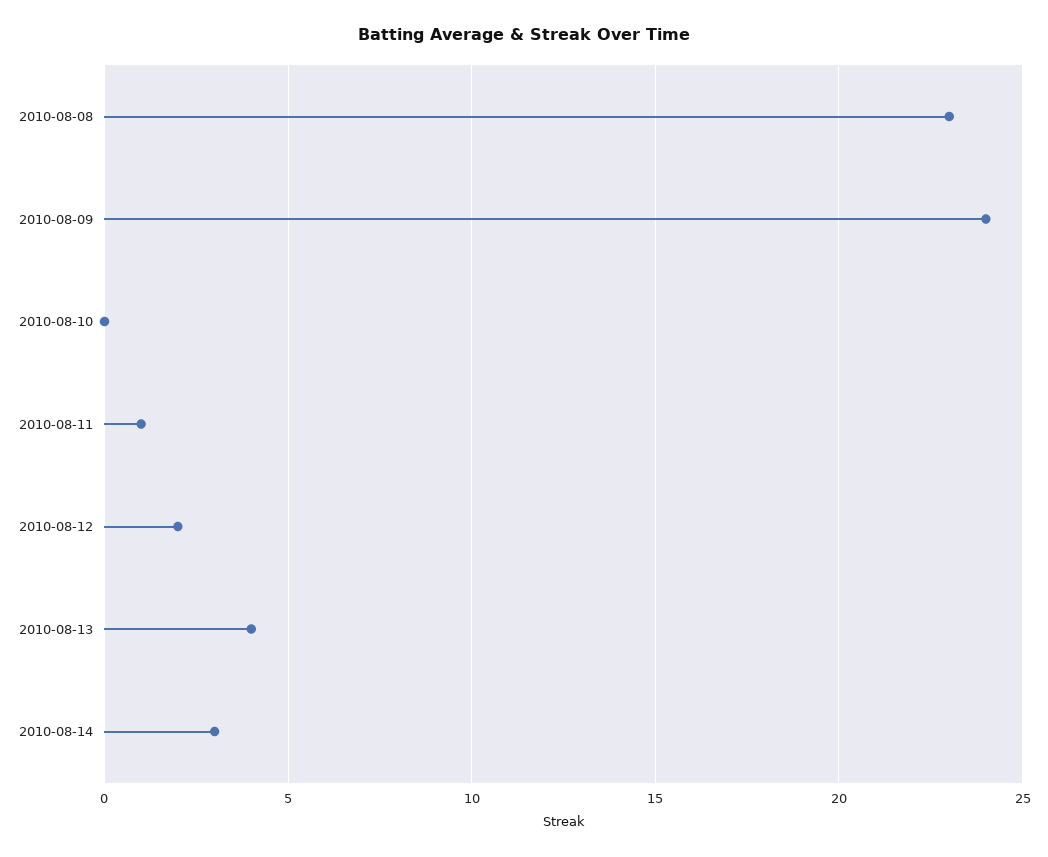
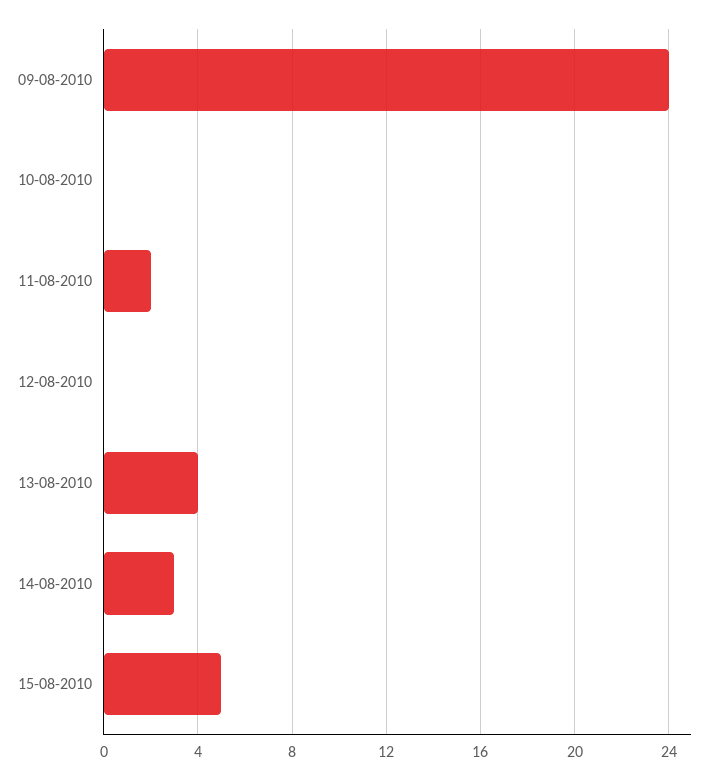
2010-08-08: 23 -> none
2010-08-11: 1 -> 2
2010-08-12: 2 -> 0
15-08-2010: none -> 5

